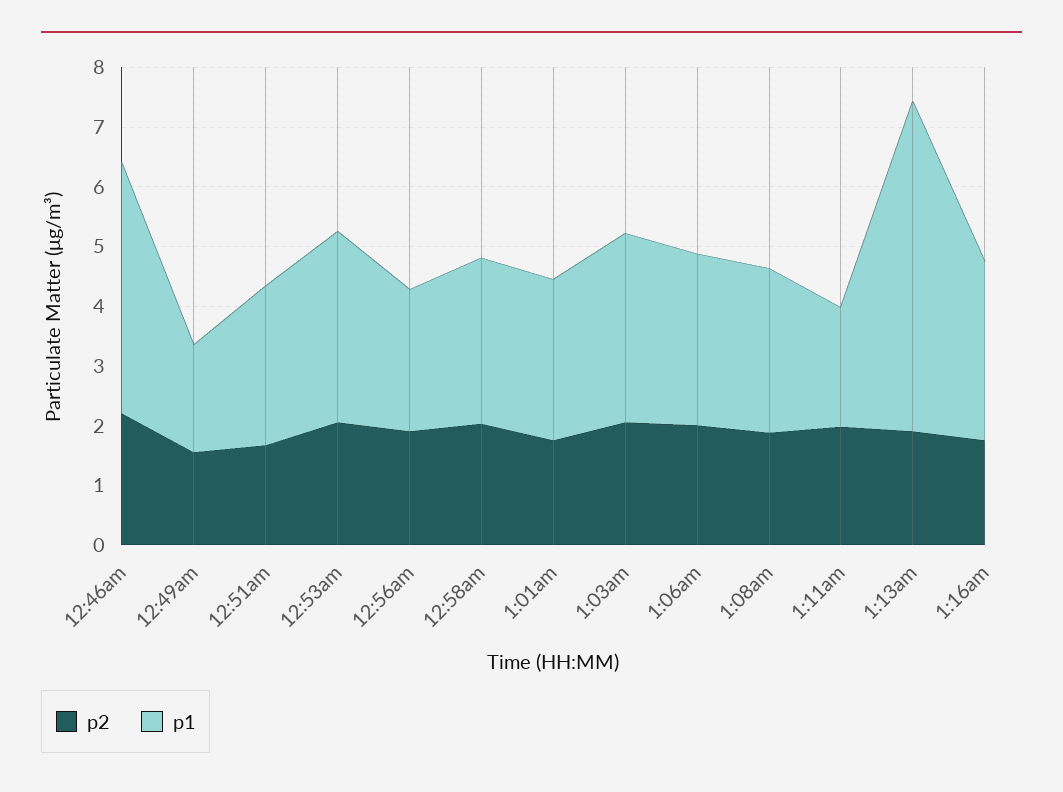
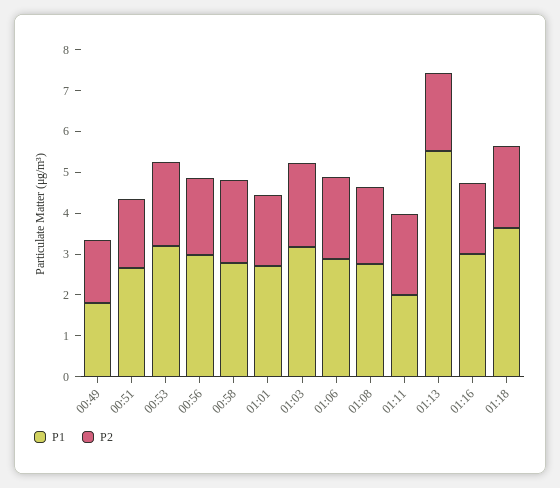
p2, 12:46am: 2.2 -> none
p1, 12:46am: 4.2 -> none
p1, 12:56am: 2.4 -> 3
p1, 01:18: none -> 3.6
p2, 01:18: none -> 2

